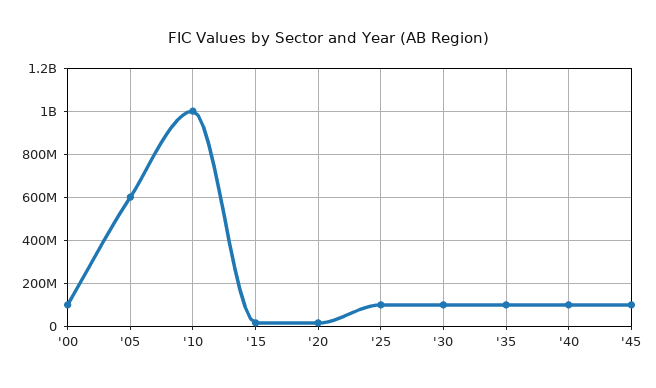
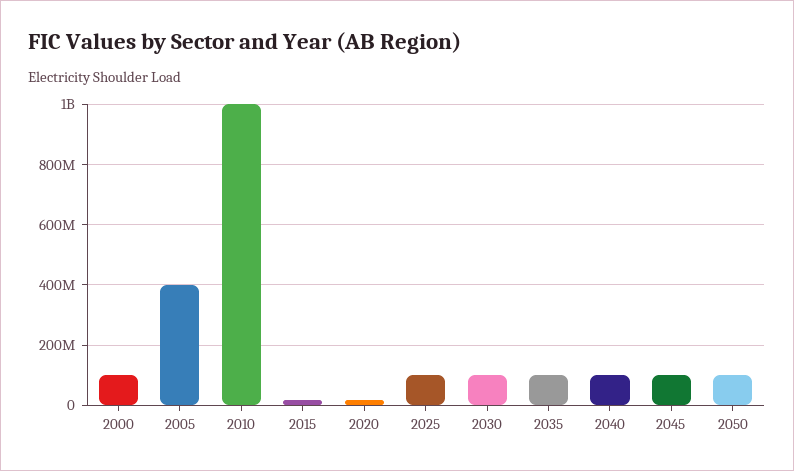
'05: 600000000 -> 400000000
2050: none -> 100000000

